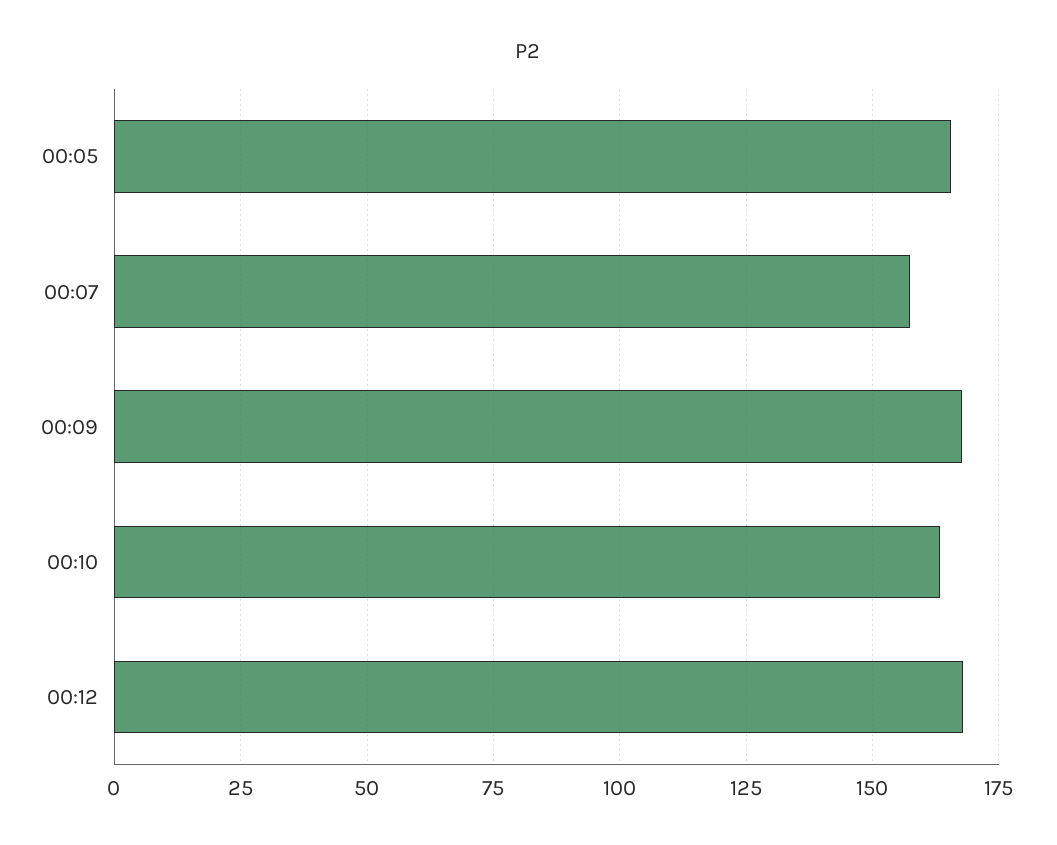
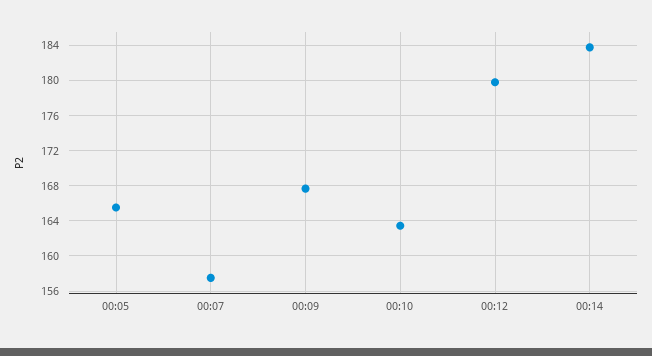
00:12: 167.5 -> 180
00:14: none -> 184

